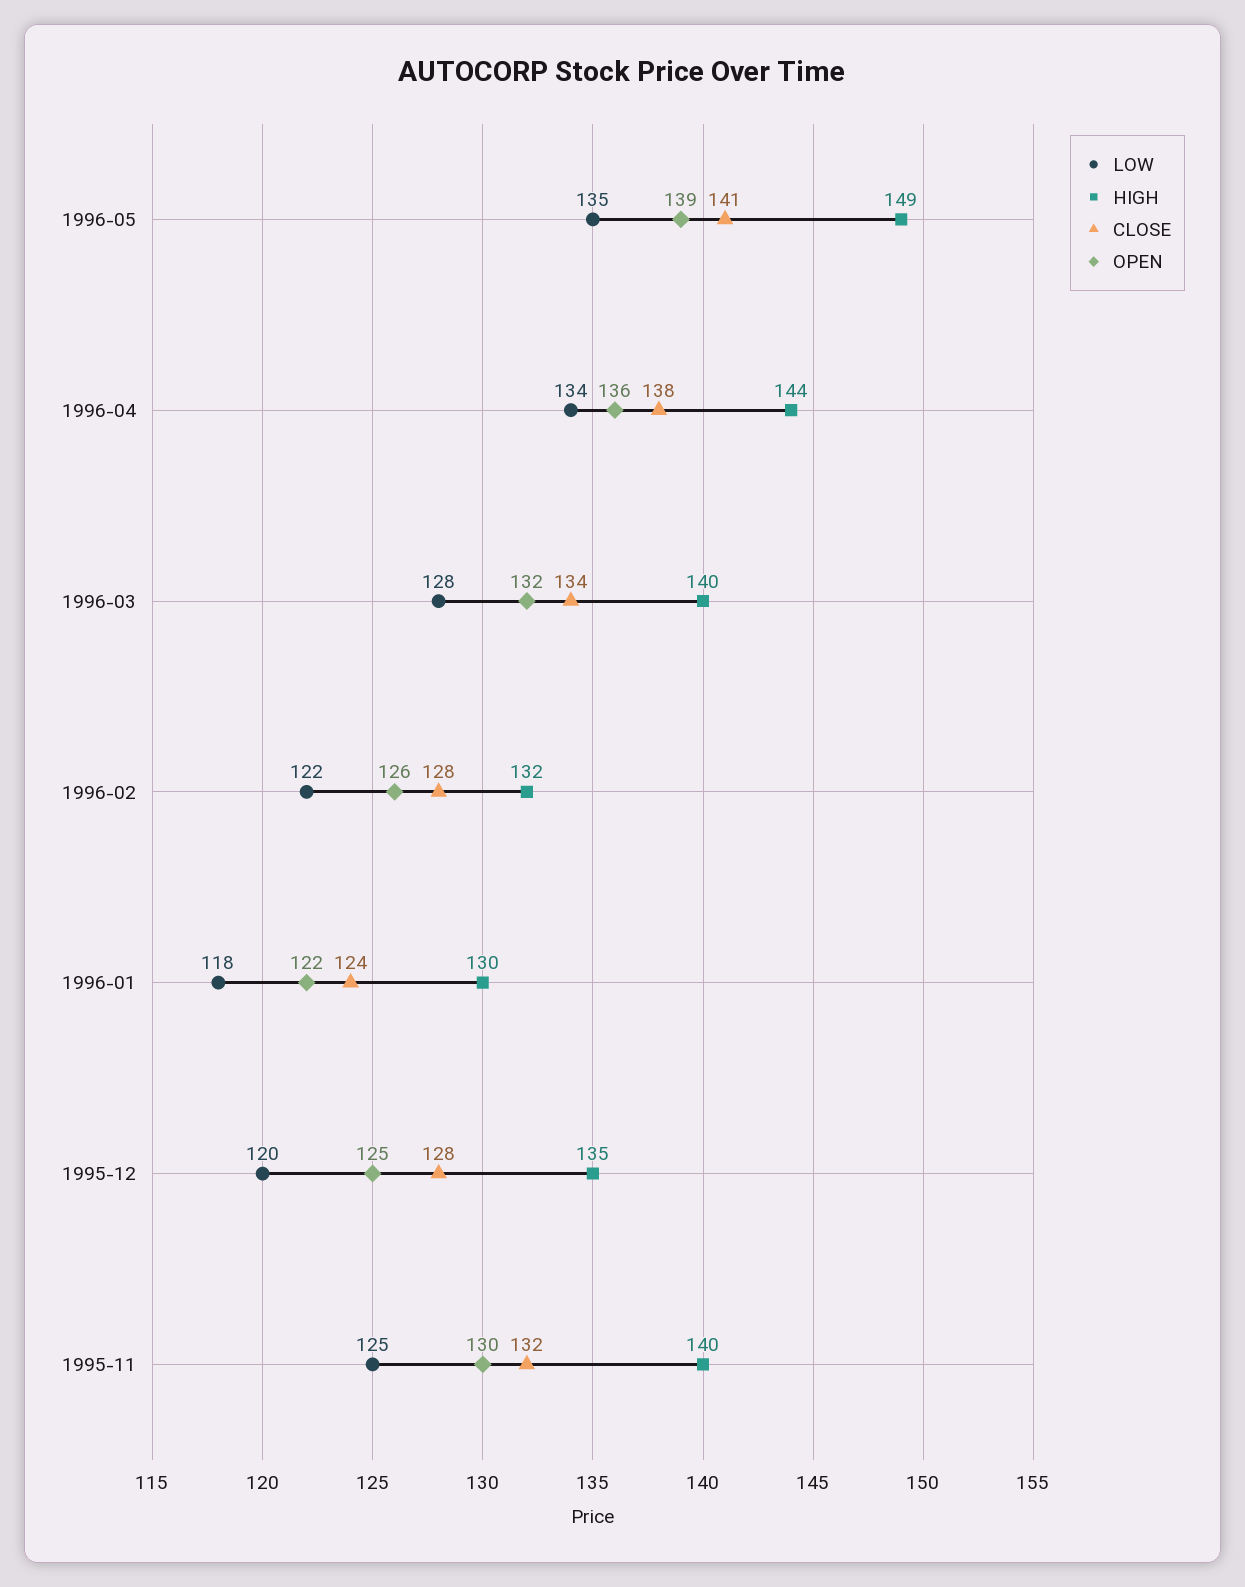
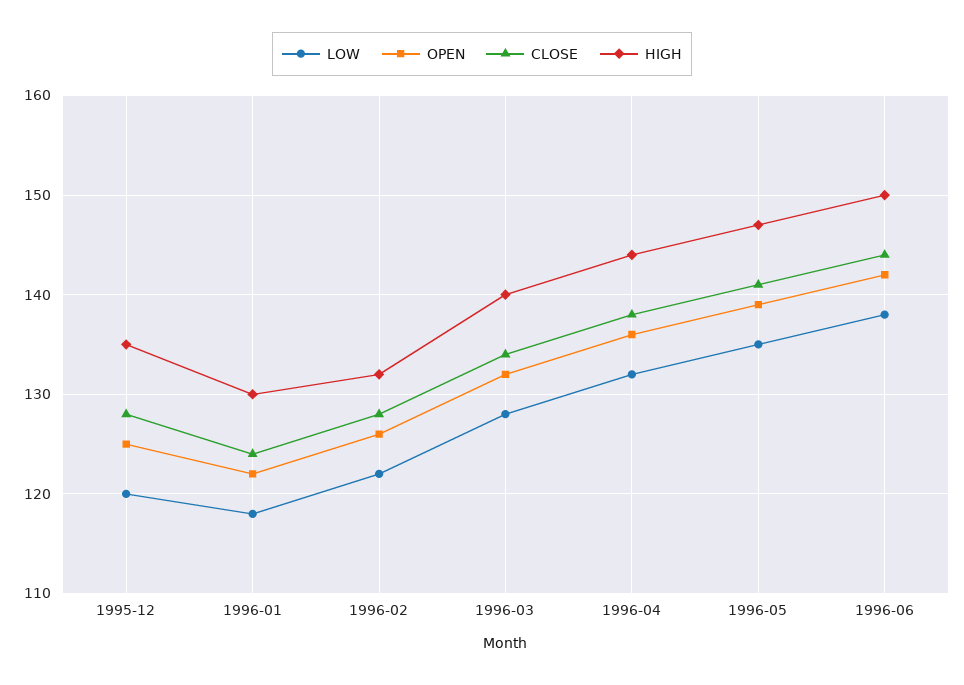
HIGH, 1996-05: 149 -> 147
LOW, 1996-04: 134 -> 132
LOW, 1995-11: 125 -> none
HIGH, 1995-11: 140 -> none
CLOSE, 1995-11: 132 -> none
OPEN, 1995-11: 130 -> none
LOW, 1996-06: none -> 138
OPEN, 1996-06: none -> 142
CLOSE, 1996-06: none -> 144
HIGH, 1996-06: none -> 150

